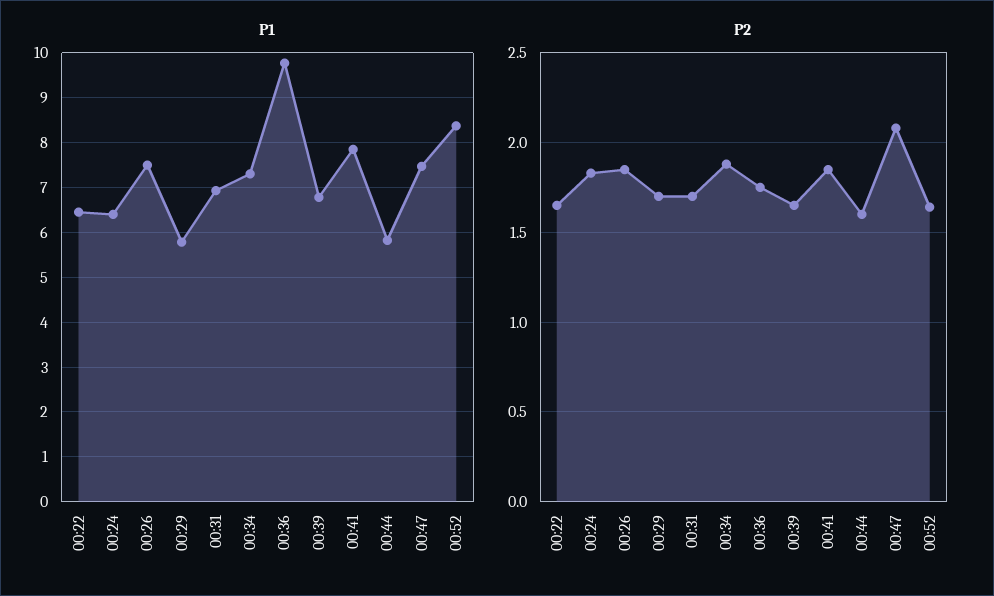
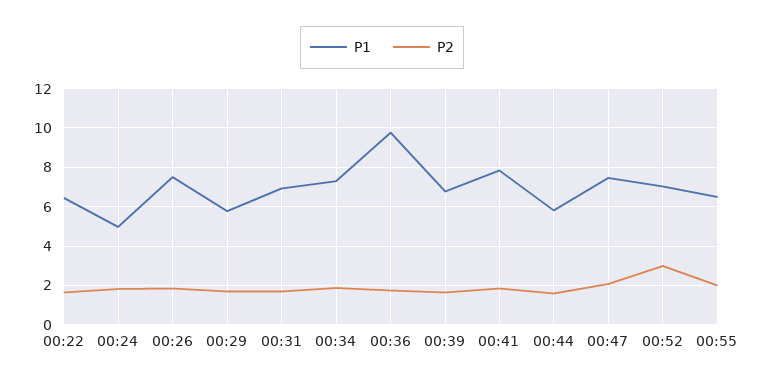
P1, 00:24: 6.4 -> 5
P1, 00:52: 8.4 -> 7
P2, 00:52: 1.65 -> 3
P1, 00:55: none -> 6.5
P2, 00:55: none -> 2

